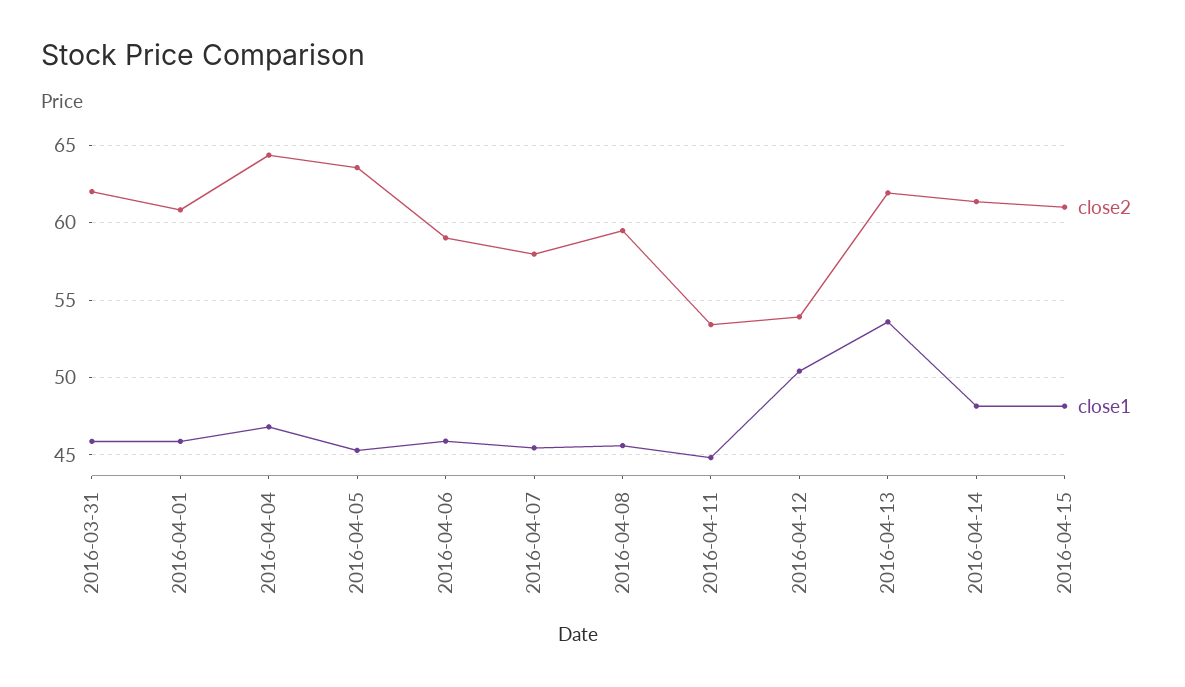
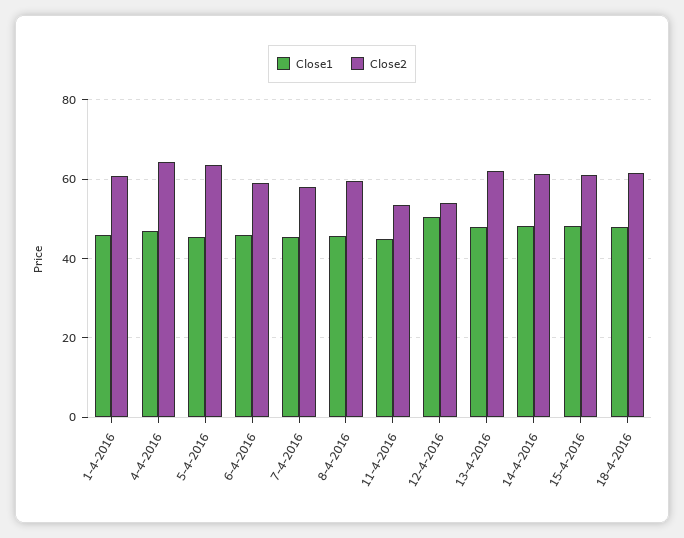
close2, 2016-03-31: 62 -> none
close1, 2016-03-31: 46 -> none
close1, 2016-04-13: 53.5 -> 48
close1, 18-4-2016: none -> 48
close2, 18-4-2016: none -> 62

